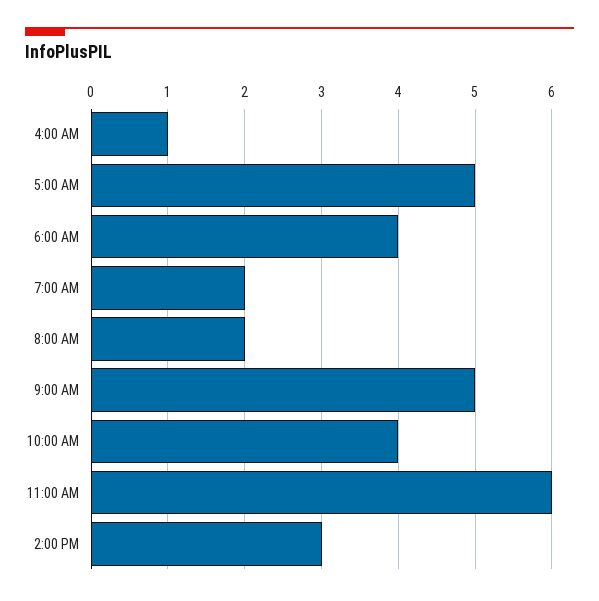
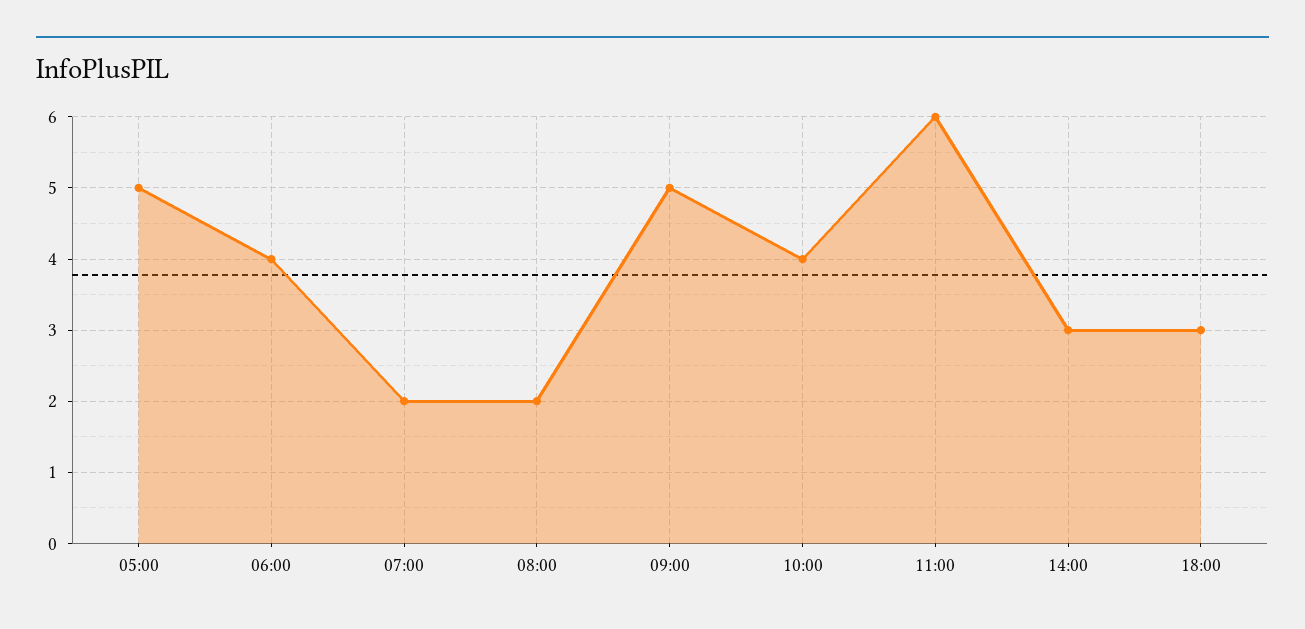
4:00 AM: 1 -> none
18:00: none -> 3

